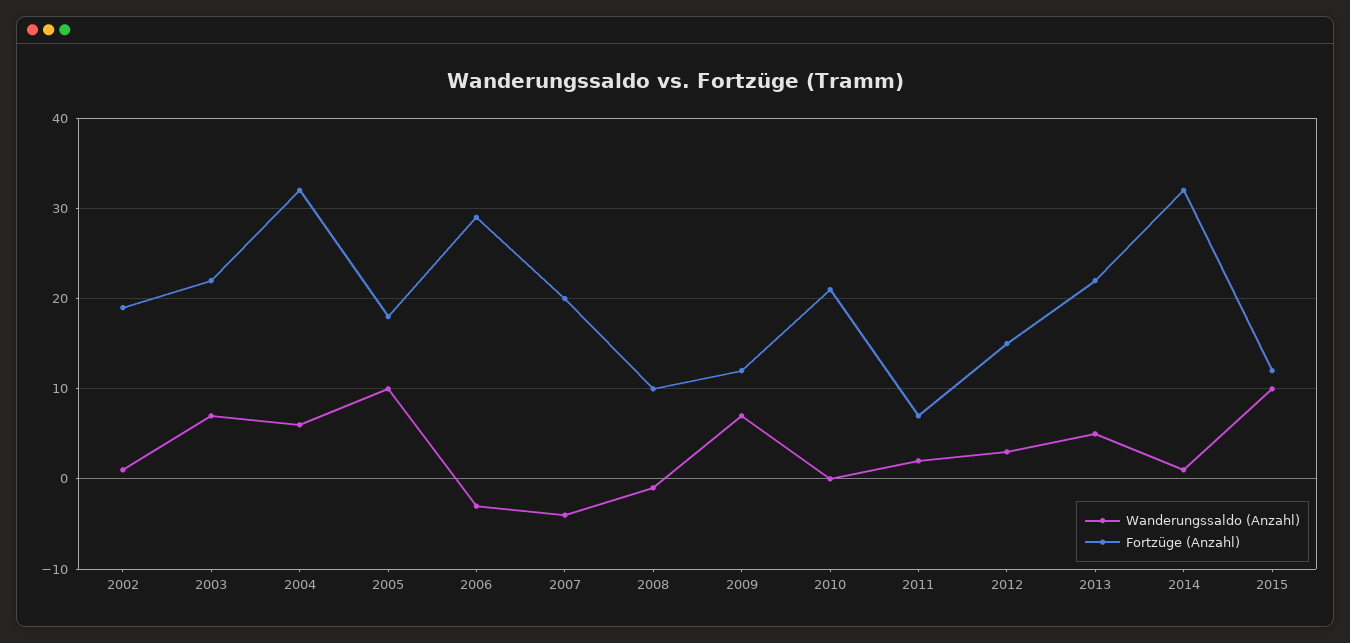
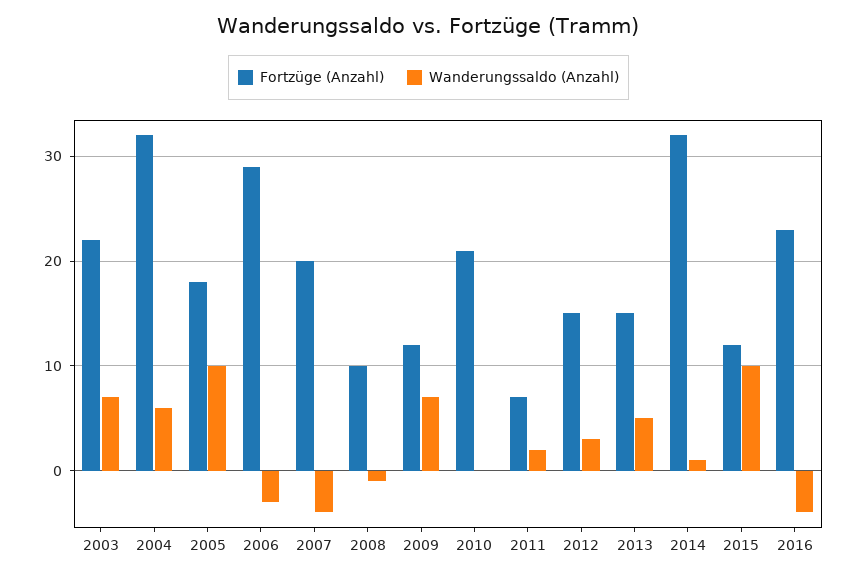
Wanderungssaldo (Anzahl), 2002: 1 -> none
Fortzüge (Anzahl), 2002: 19 -> none
Fortzüge (Anzahl), 2013: 22 -> 15
Fortzüge (Anzahl), 2016: none -> 23
Wanderungssaldo (Anzahl), 2016: none -> -4

